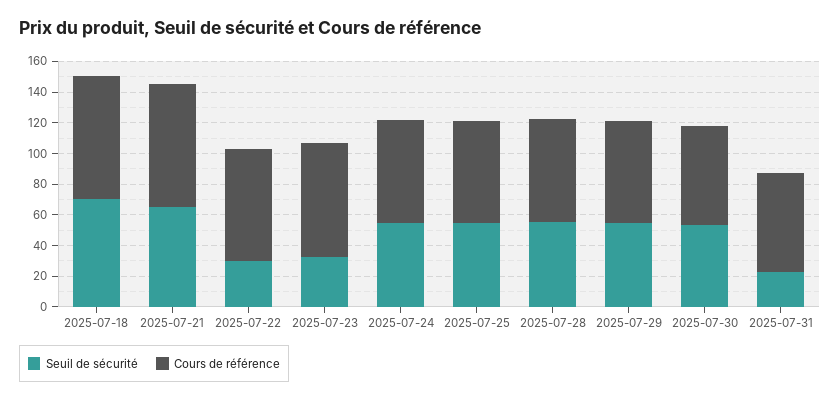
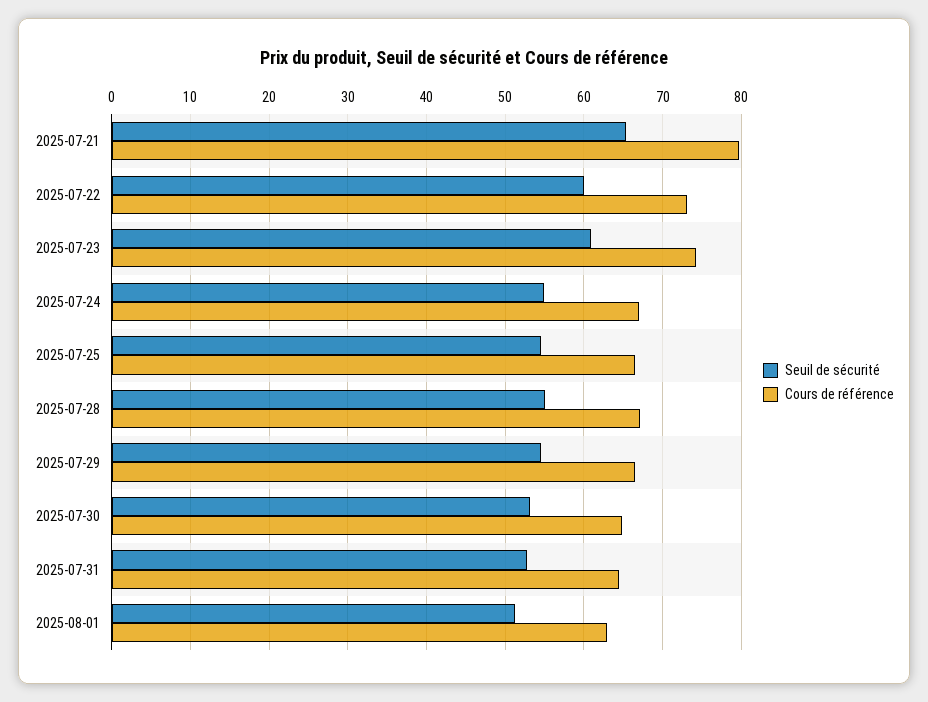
Seuil de sécurité, 2025-07-18: 70 -> none
Cours de référence, 2025-07-18: 80 -> none
Seuil de sécurité, 2025-07-22: 30 -> 60
Seuil de sécurité, 2025-07-23: 30 -> 61
Seuil de sécurité, 2025-07-31: 20 -> 53
Seuil de sécurité, 2025-08-01: none -> 51
Cours de référence, 2025-08-01: none -> 63

